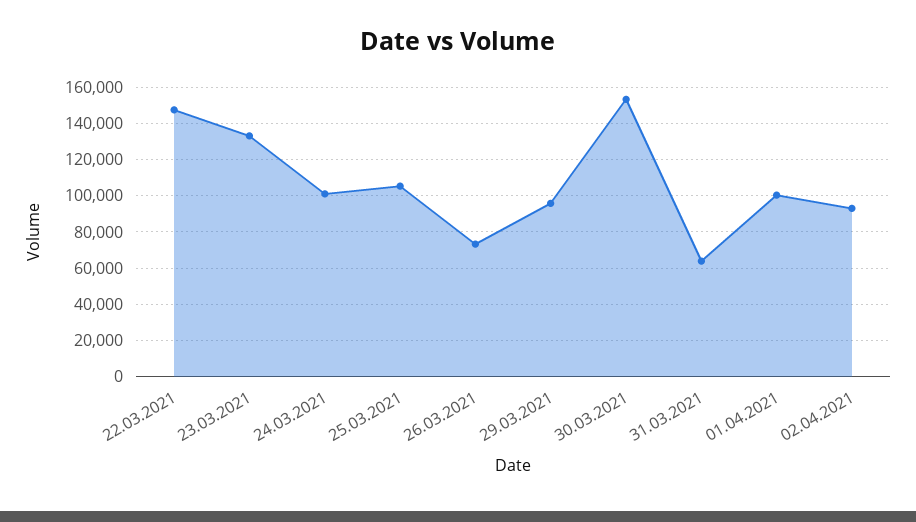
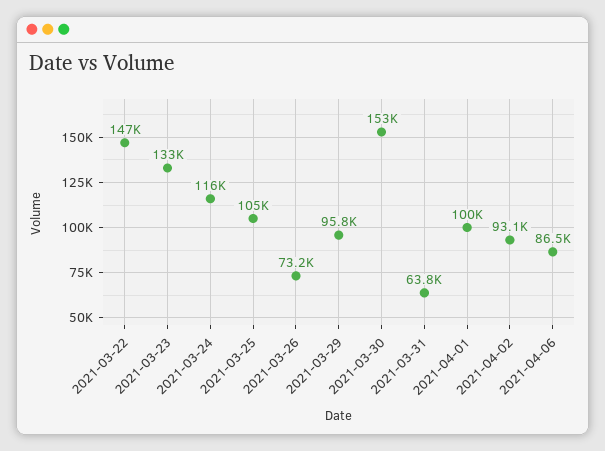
24.03.2021: 100000 -> 116000
2021-04-06: none -> 86500

